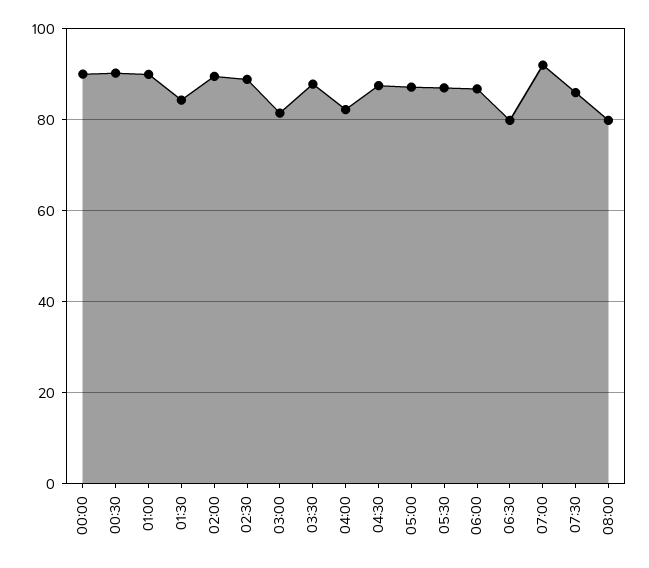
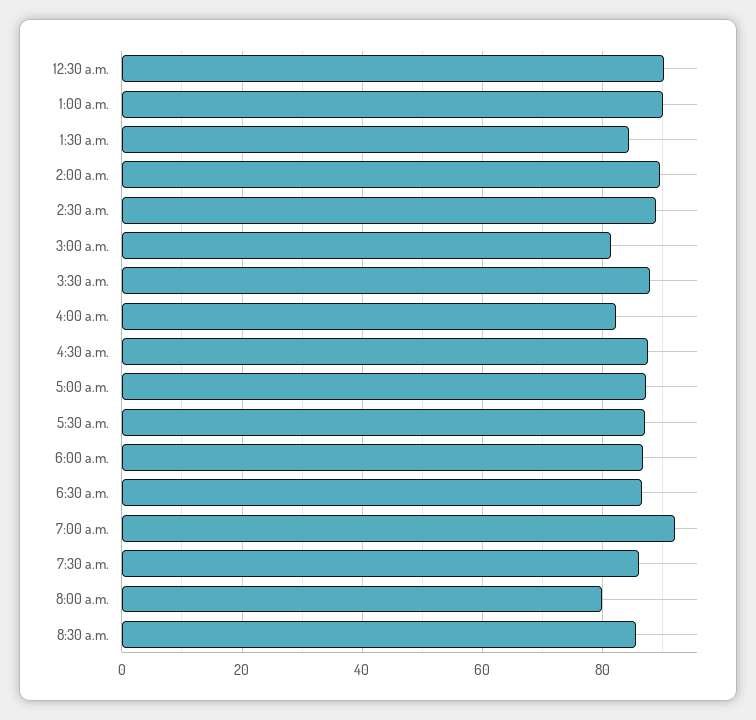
00:00: 90 -> none
06:30: 80 -> 86
8:30 a.m.: none -> 86

